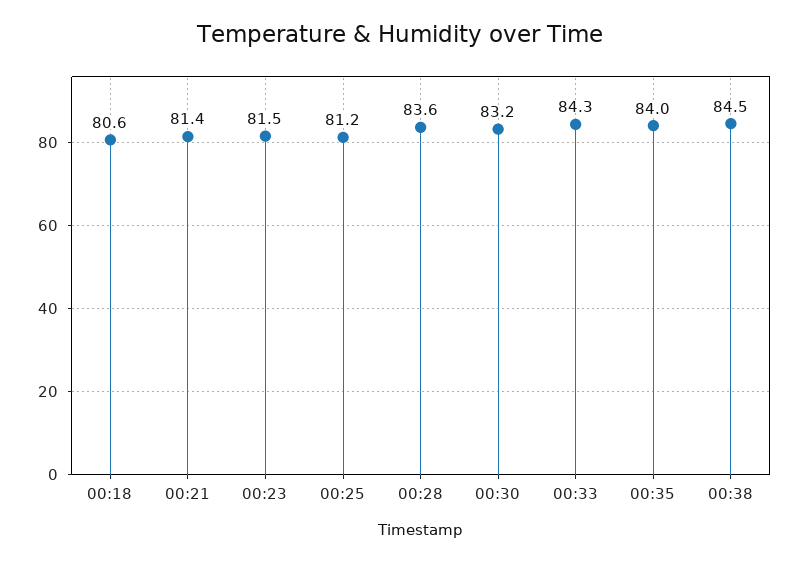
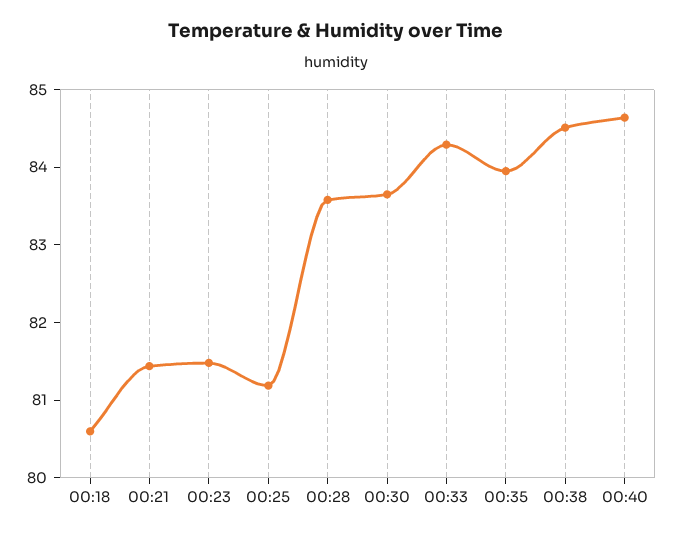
00:30: 83.2 -> 83.6
00:40: none -> 84.6

